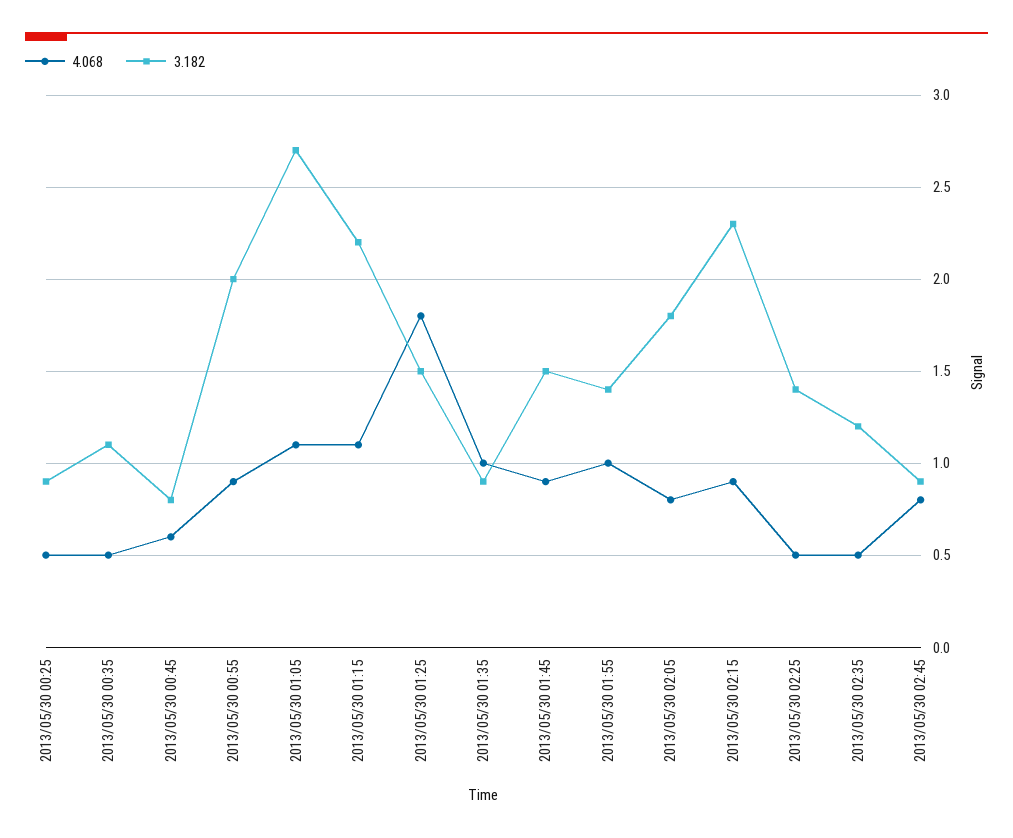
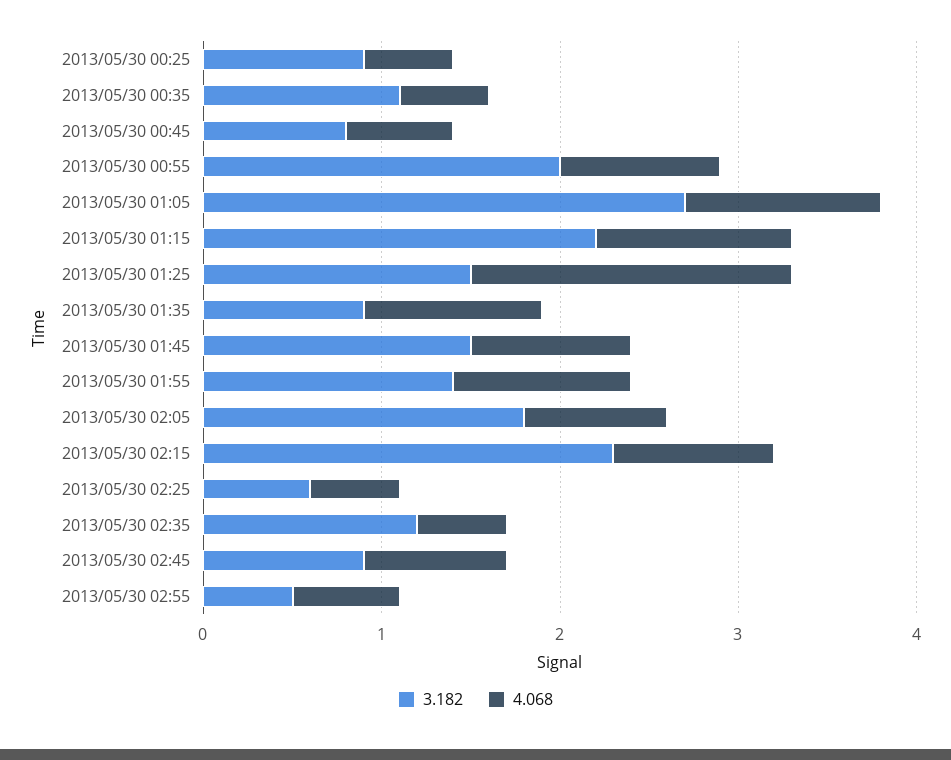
3.182, 2013/05/30 02:25: 1.4 -> 0.6
3.182, 2013/05/30 02:55: none -> 0.5
4.068, 2013/05/30 02:55: none -> 0.6

